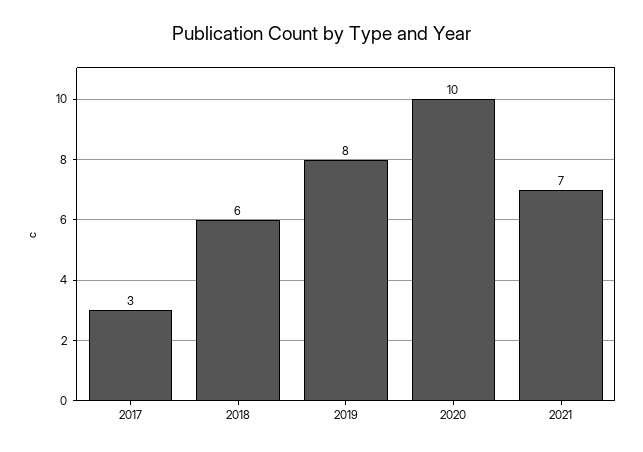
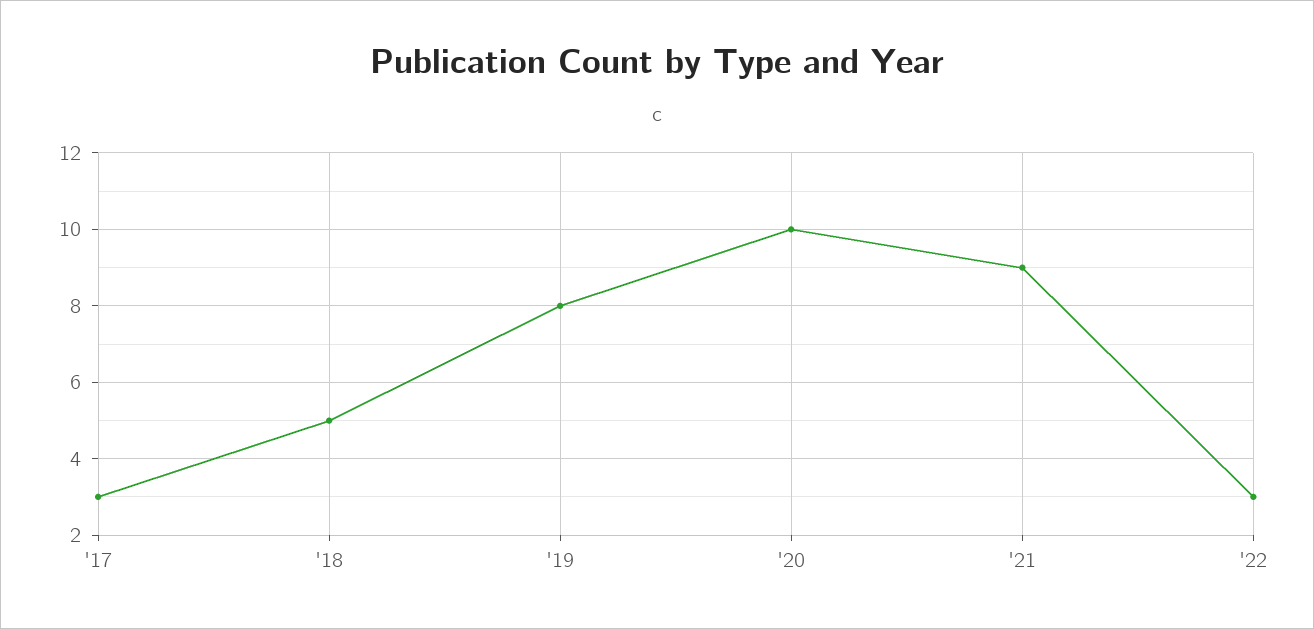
2018: 6 -> 5
2021: 7 -> 9
'22: none -> 3

